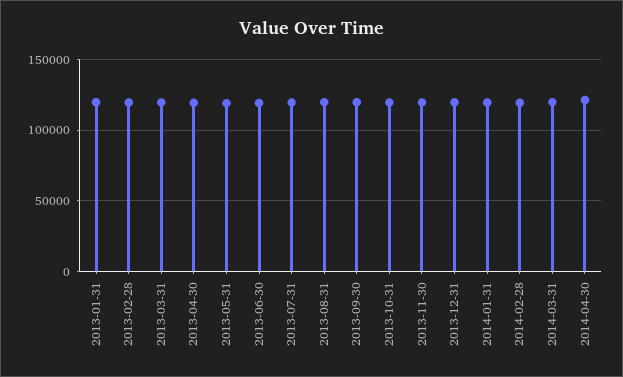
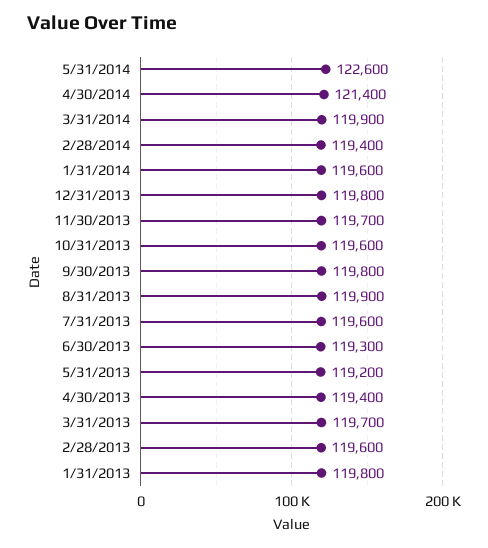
5/31/2014: none -> 122600

